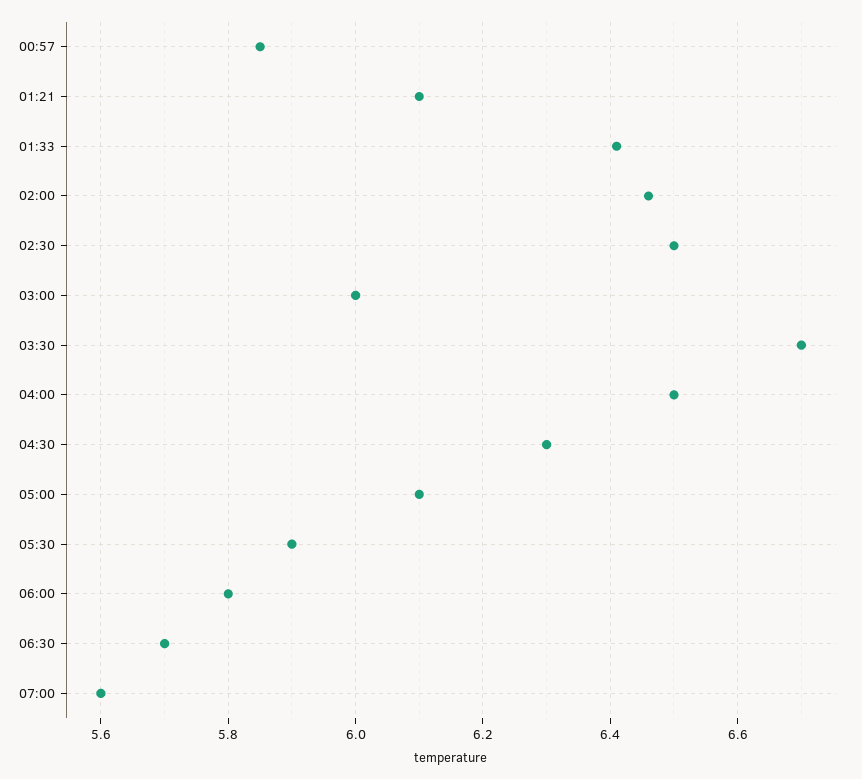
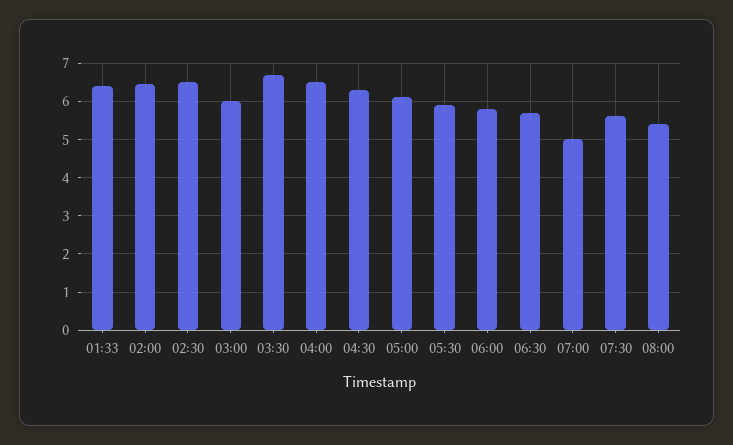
00:57: 5.85 -> none
01:21: 6.1 -> none
07:00: 5.6 -> 5
07:30: none -> 5.6
08:00: none -> 5.4

